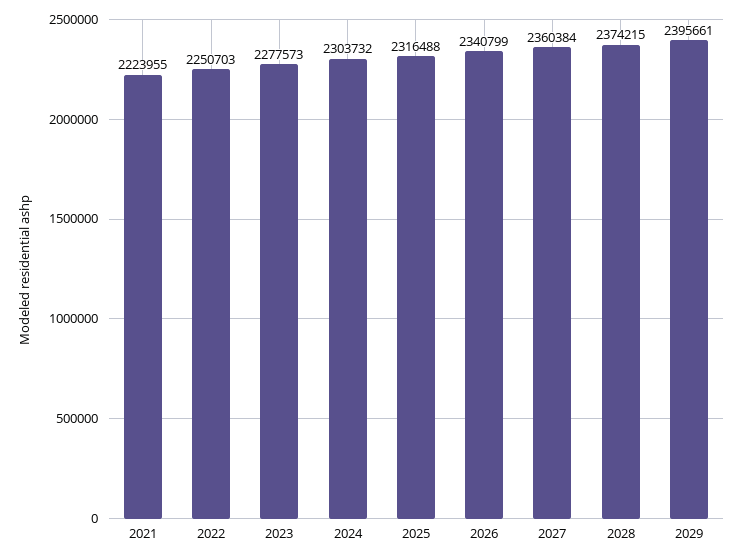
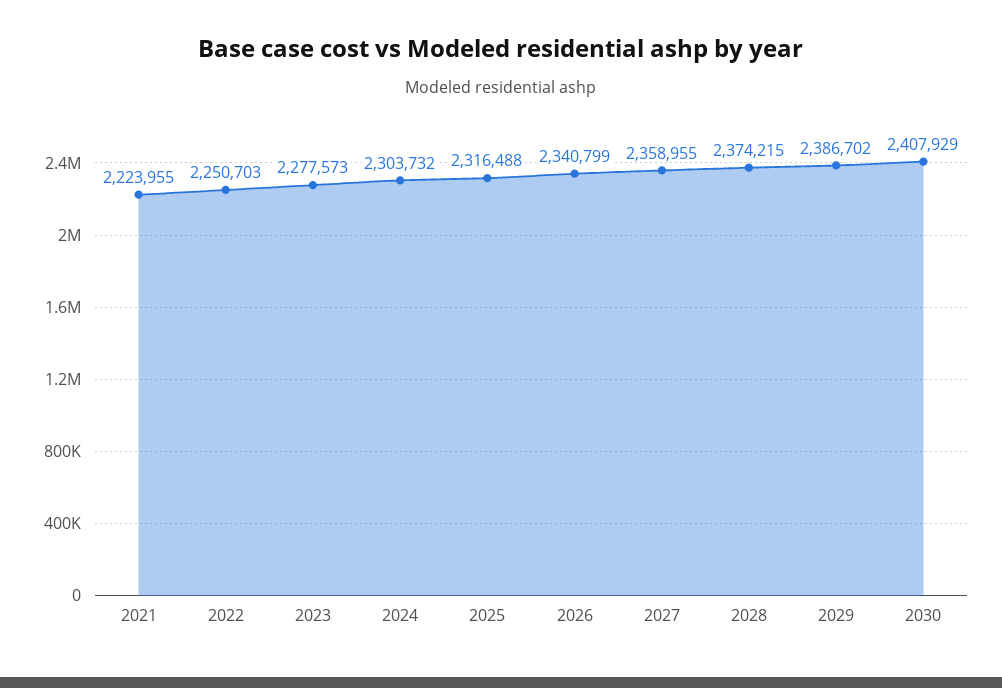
2027: 2360384 -> 2358955
2029: 2395661 -> 2386702
2030: none -> 2407929

